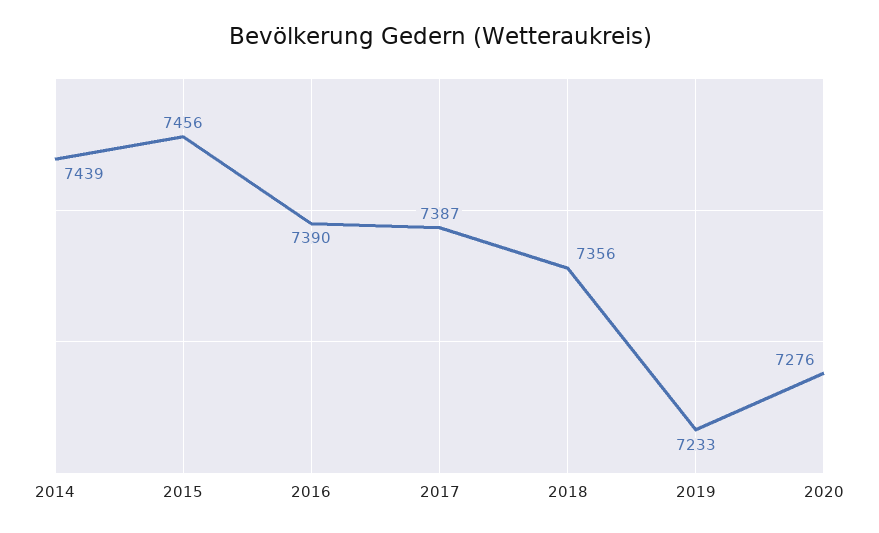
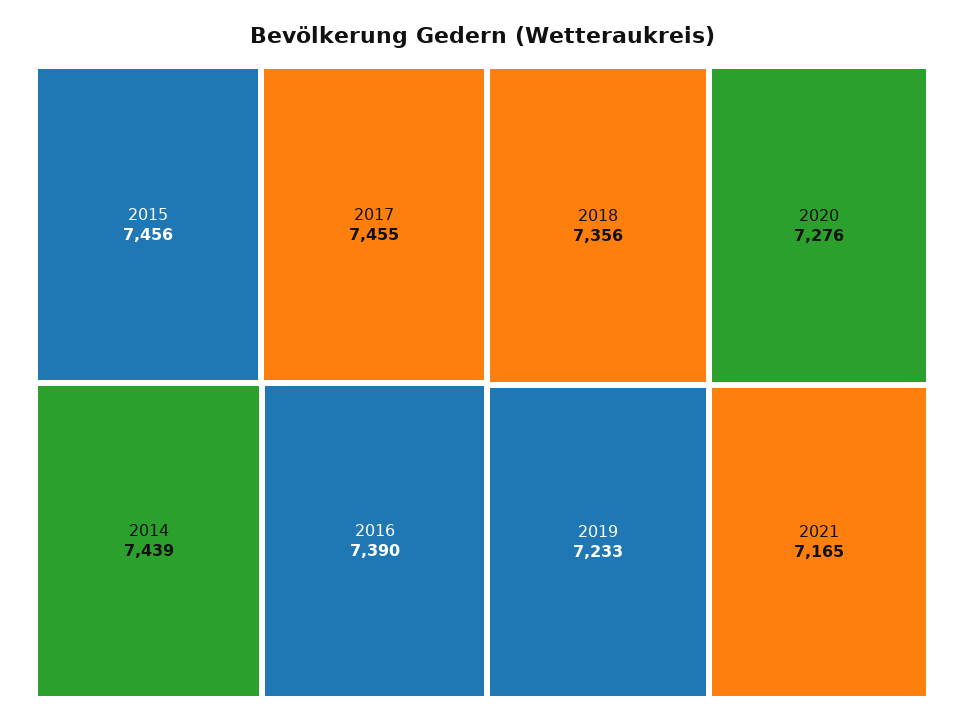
2017: 7387 -> 7455
2021: none -> 7165

